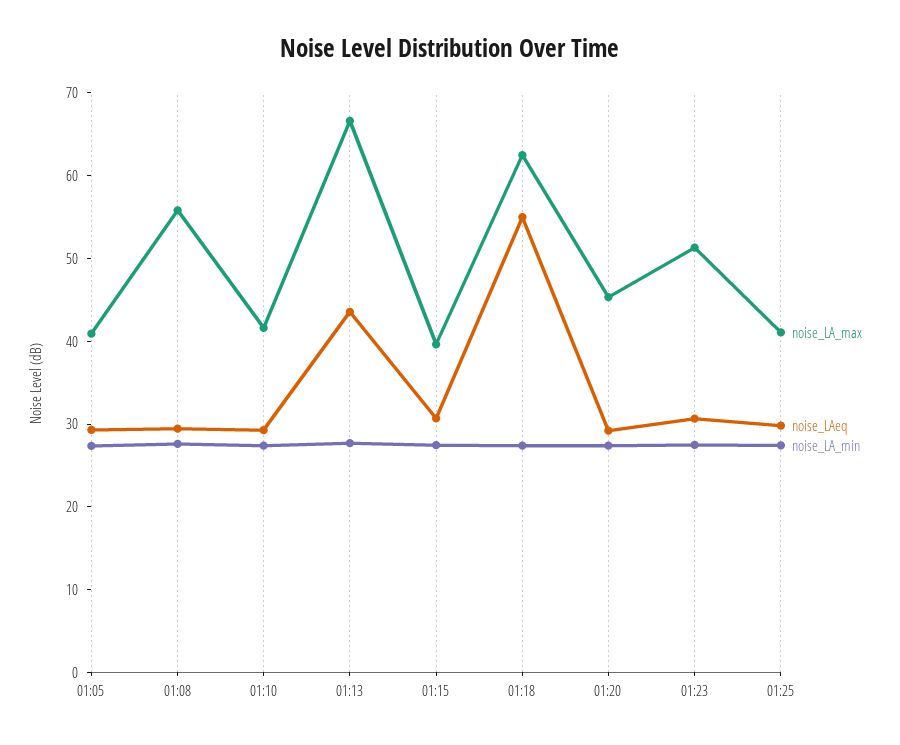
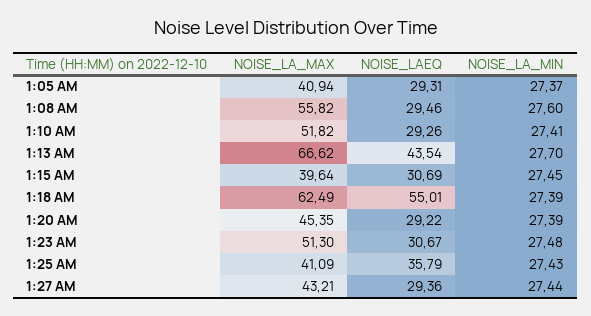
noise_LA_max, 01:10: 42 -> 51.82
noise_LAeq, 01:25: 30 -> 35.79
noise_LA_max, 1:27 AM: none -> 43.21
noise_LAeq, 1:27 AM: none -> 29.36
noise_LA_min, 1:27 AM: none -> 27.44

